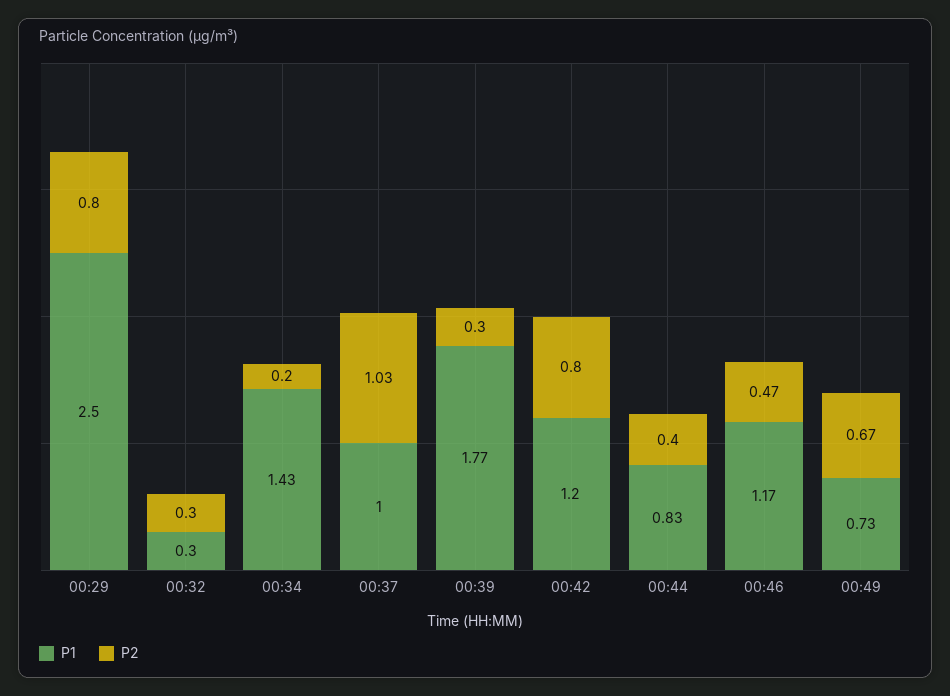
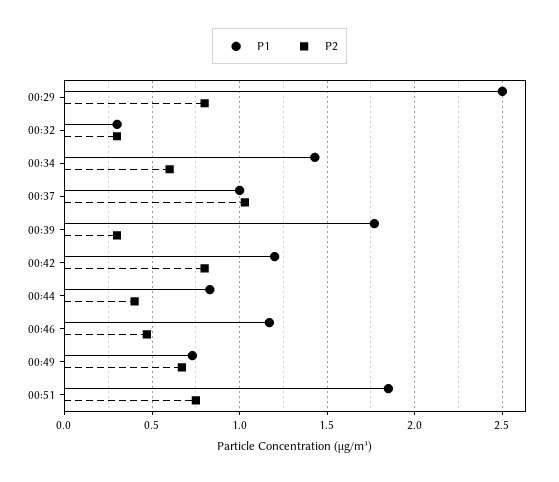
P2, 00:34: 0.2 -> 0.6
P1, 00:51: none -> 1.85
P2, 00:51: none -> 0.75

